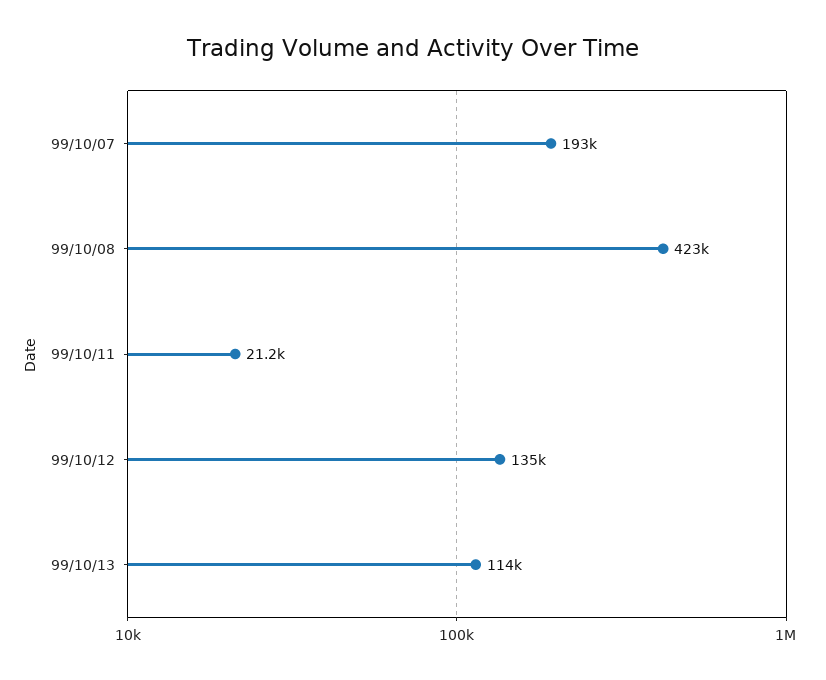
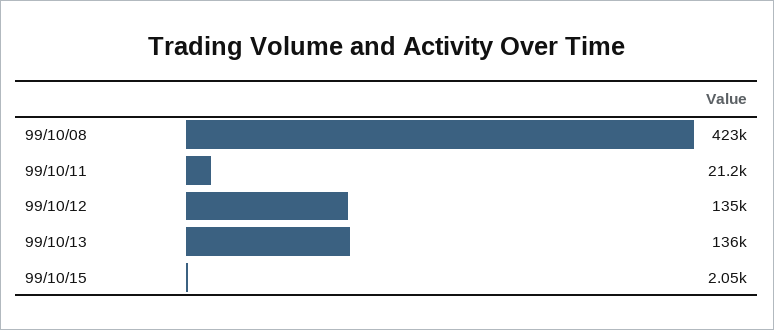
99/10/07: 193000 -> none
99/10/13: 114000 -> 136000
99/10/15: none -> 2050

